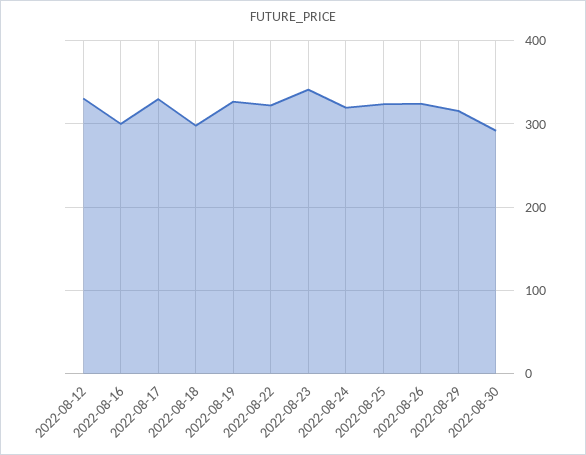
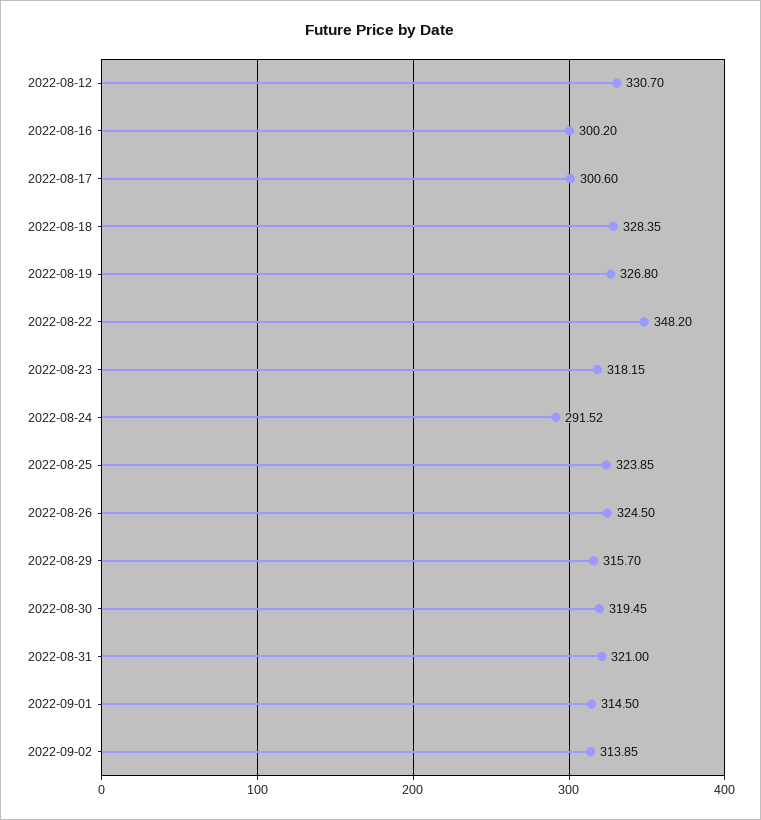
2022-08-17: 330 -> 300.6
2022-08-18: 300 -> 328.35
2022-08-22: 320 -> 348.2
2022-08-23: 340 -> 318.15
2022-08-24: 320 -> 291.52
2022-08-30: 290 -> 319.45
2022-08-31: none -> 321
2022-09-01: none -> 314.5
2022-09-02: none -> 313.85

